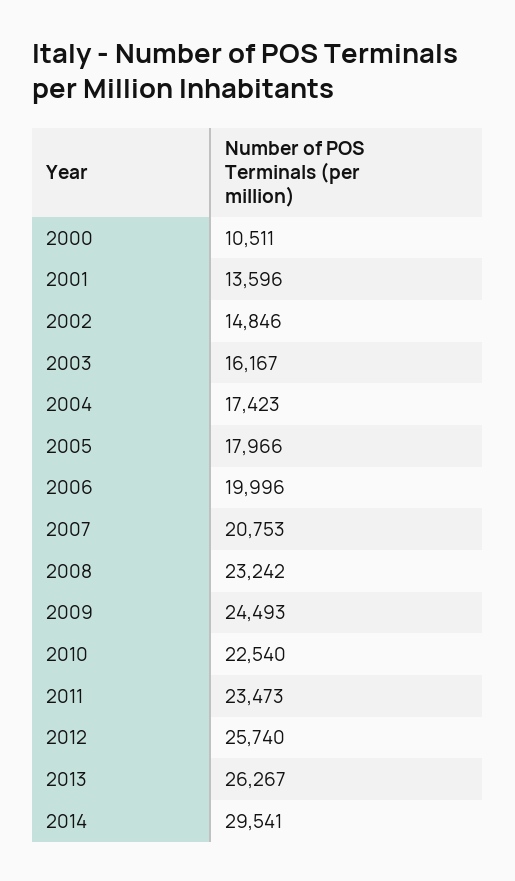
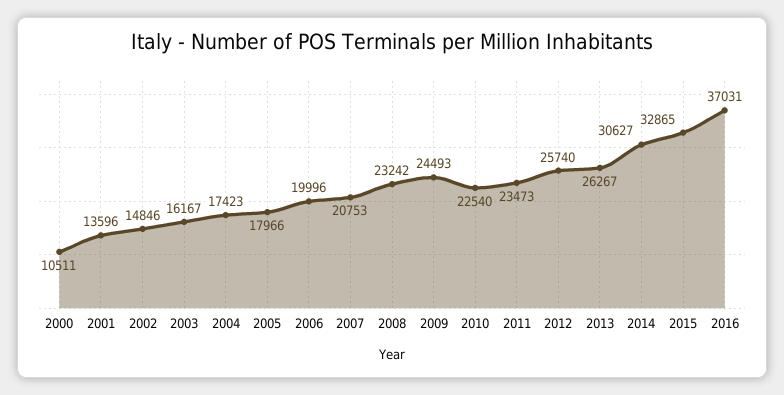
2014: 29541 -> 30627
2015: none -> 32865
2016: none -> 37031

